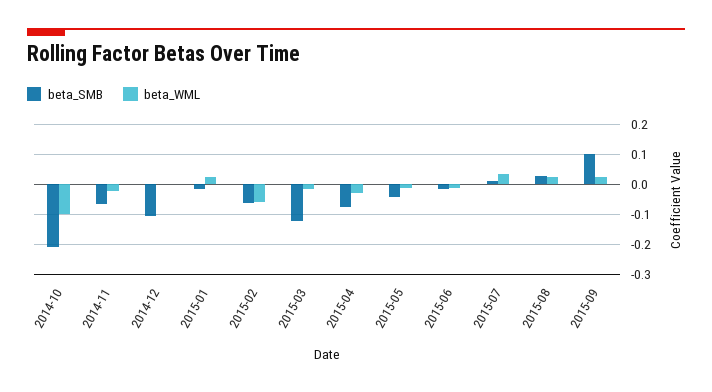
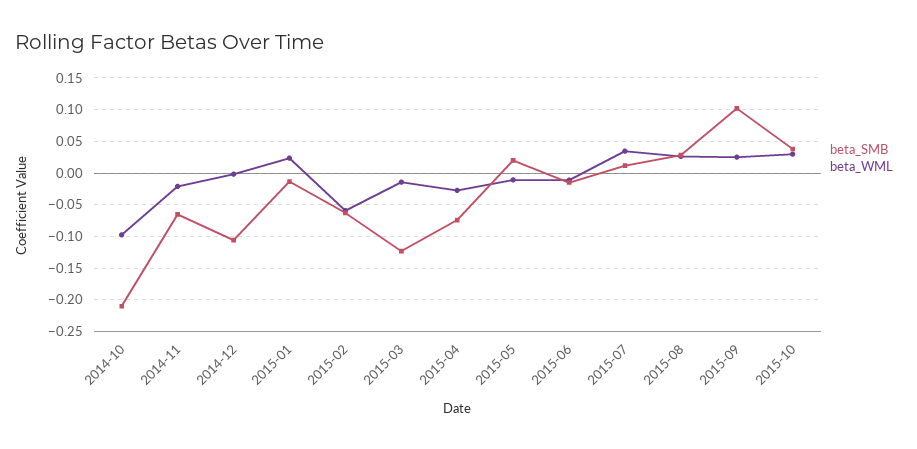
beta_SMB, 2015-05: -0.05 -> 0.02
beta_SMB, 2015-10: none -> 0.04
beta_WML, 2015-10: none -> 0.03

